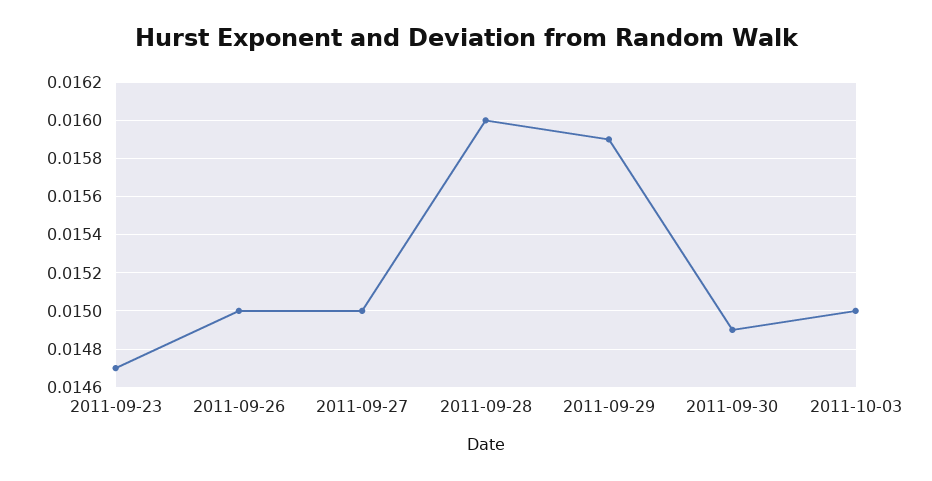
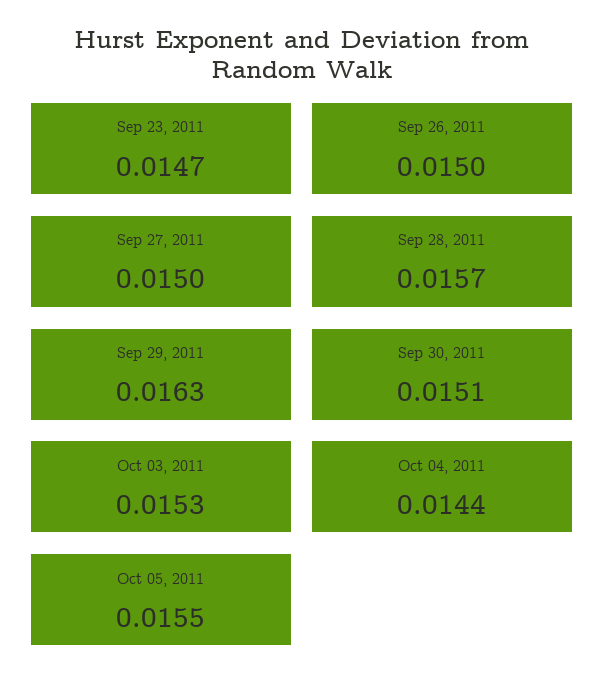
2011-09-28: 0.016 -> 0.0157
2011-09-29: 0.0159 -> 0.0163
2011-09-30: 0.0149 -> 0.0151
2011-10-03: 0.015 -> 0.0153
Oct 04, 2011: none -> 0.0144
Oct 05, 2011: none -> 0.0155

